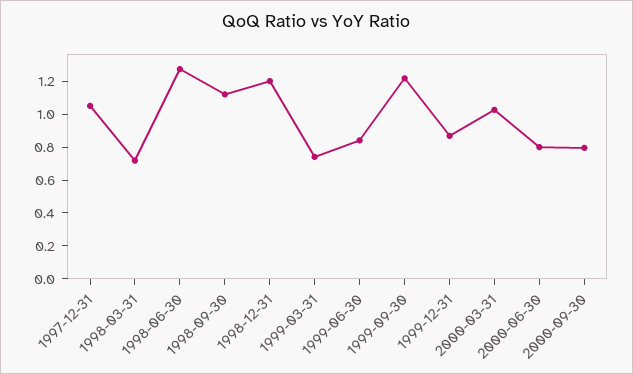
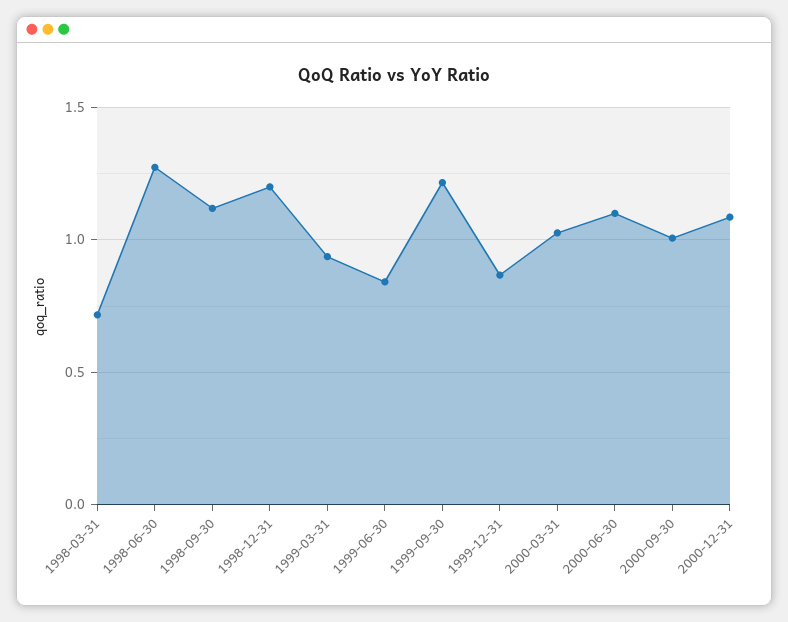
1997-12-31: 1.05 -> none
1999-03-31: 0.75 -> 0.95
2000-06-30: 0.8 -> 1.1
2000-09-30: 0.8 -> 1
2000-12-31: none -> 1.1

